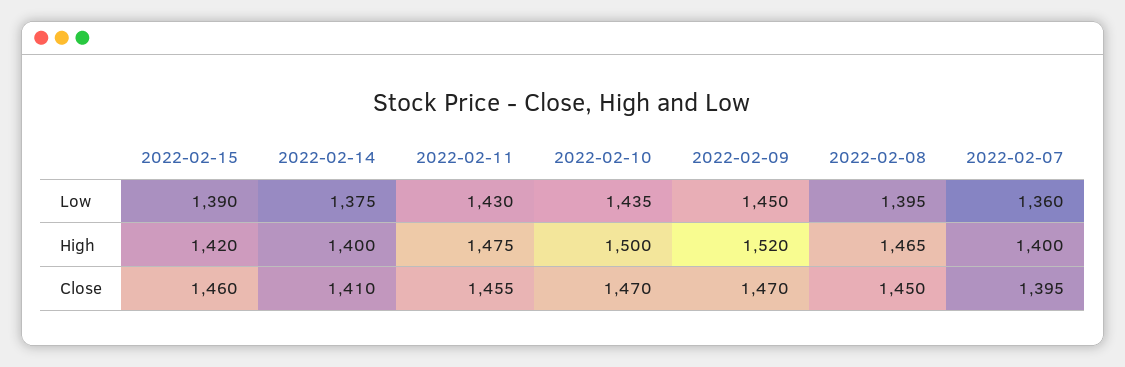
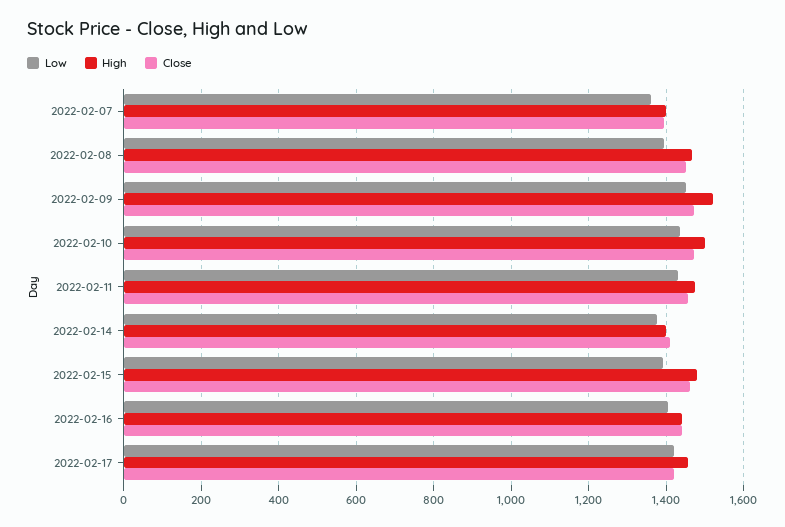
High, 2022-02-15: 1420 -> 1480
Low, 2022-02-16: none -> 1400
High, 2022-02-16: none -> 1440
Close, 2022-02-16: none -> 1440
Low, 2022-02-17: none -> 1420
High, 2022-02-17: none -> 1460
Close, 2022-02-17: none -> 1420

